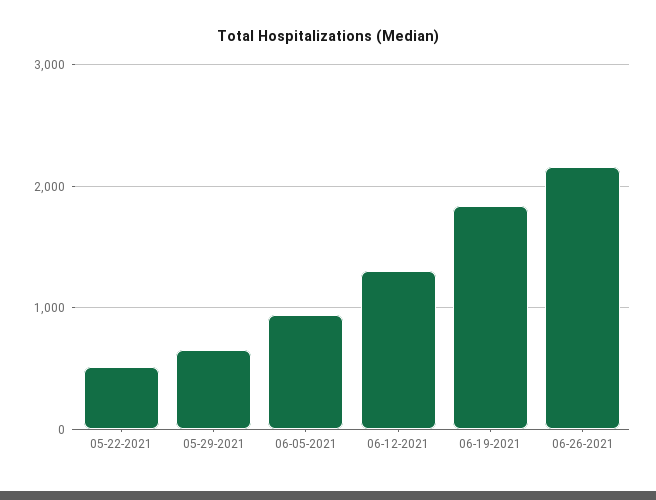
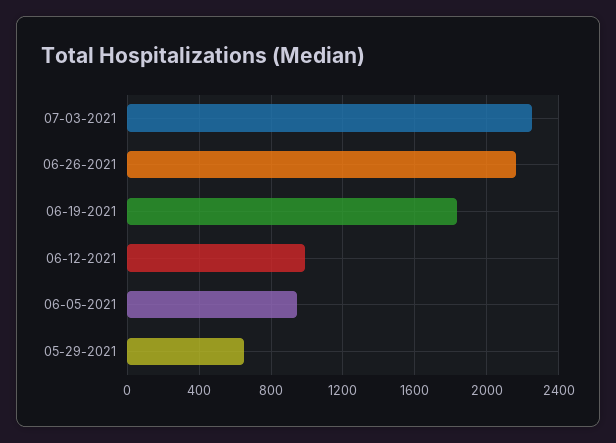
05-22-2021: 500 -> none
06-12-2021: 1300 -> 1000
07-03-2021: none -> 2250

